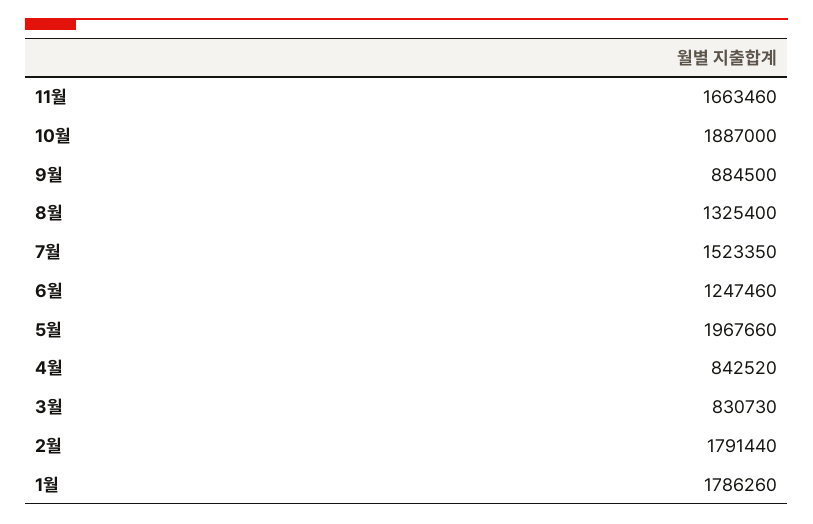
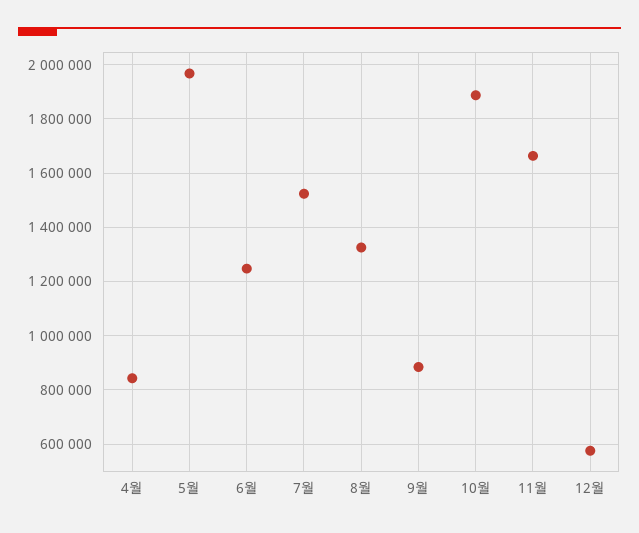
3월: 830730 -> none
2월: 1791440 -> none
1월: 1786260 -> none
12월: none -> 575000

